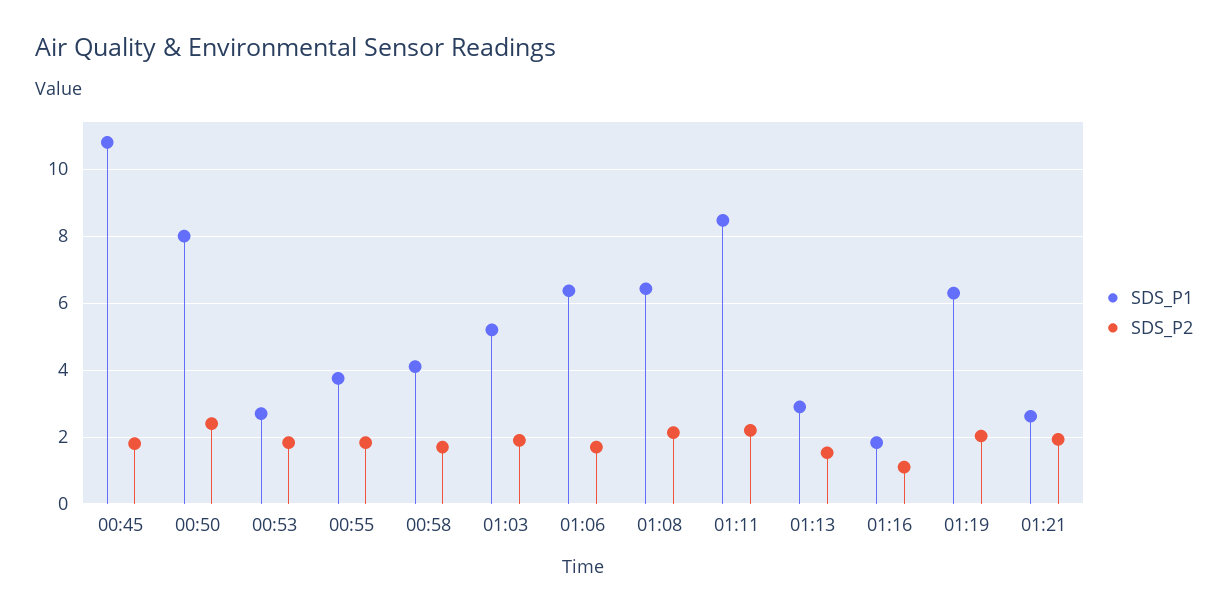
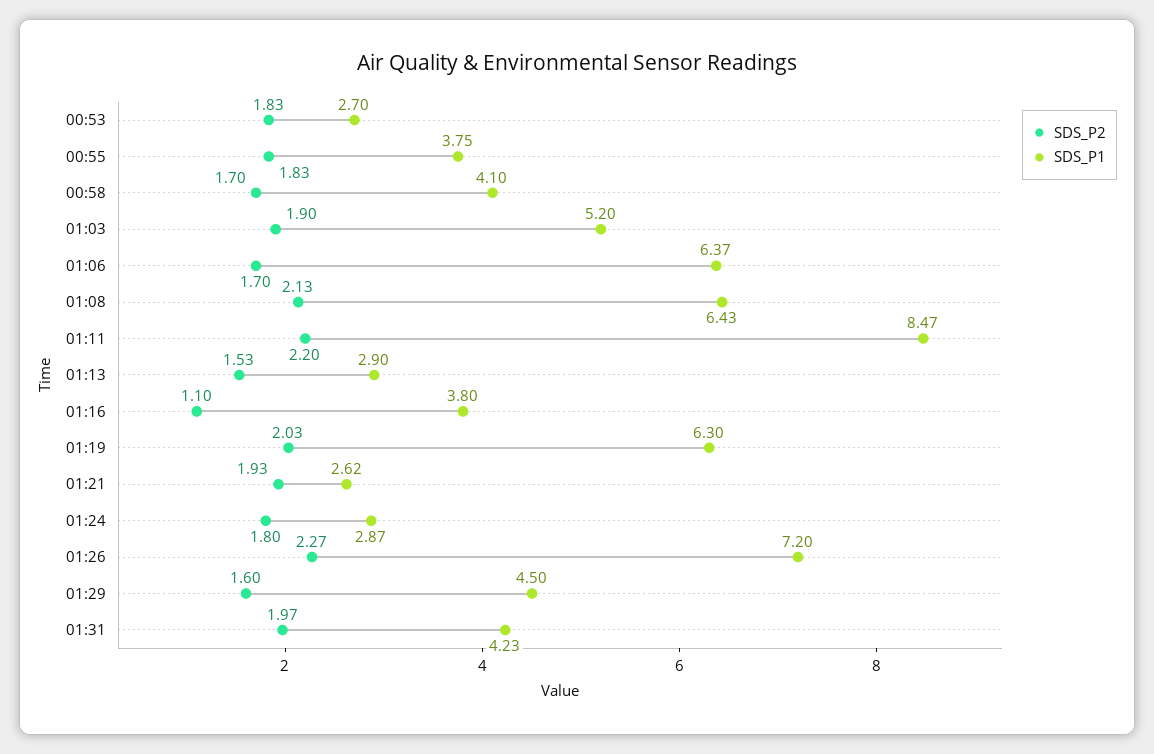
SDS_P1, 00:45: 10.8 -> none
SDS_P2, 00:45: 1.8 -> none
SDS_P1, 00:50: 8 -> none
SDS_P2, 00:50: 2.4 -> none
SDS_P1, 01:16: 1.8 -> 3.8
SDS_P2, 01:24: none -> 1.8
SDS_P1, 01:24: none -> 2.87
SDS_P2, 01:26: none -> 2.27
SDS_P1, 01:26: none -> 7.2
SDS_P2, 01:29: none -> 1.6
SDS_P1, 01:29: none -> 4.5
SDS_P2, 01:31: none -> 1.97
SDS_P1, 01:31: none -> 4.23

